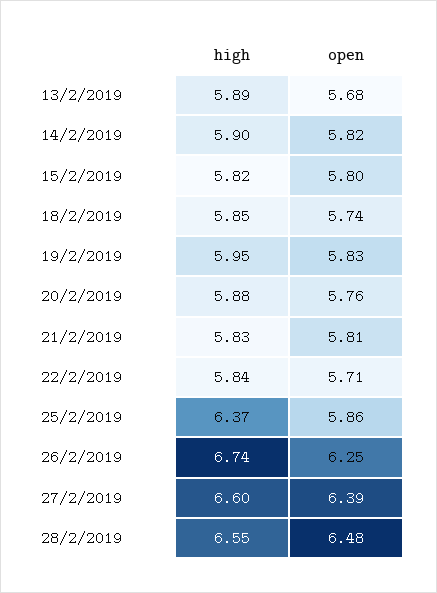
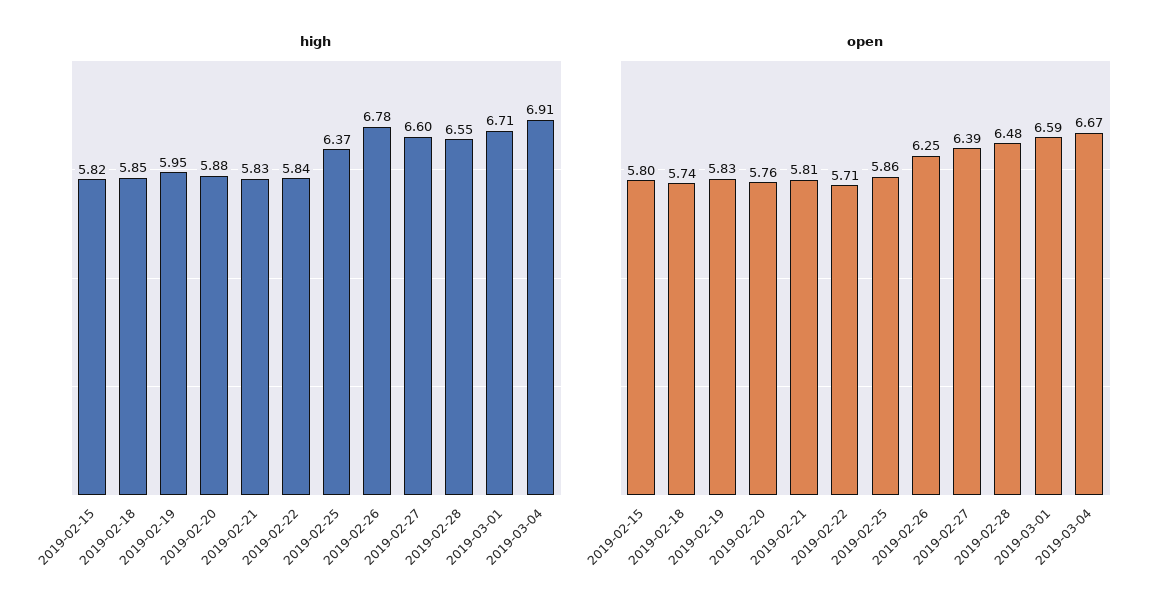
high, 13/2/2019: 5.89 -> none
open, 13/2/2019: 5.68 -> none
high, 14/2/2019: 5.9 -> none
open, 14/2/2019: 5.82 -> none
high, 26/2/2019: 6.74 -> 6.78
high, 2019-03-01: none -> 6.71
high, 2019-03-04: none -> 6.91
open, 2019-03-01: none -> 6.59
open, 2019-03-04: none -> 6.67

